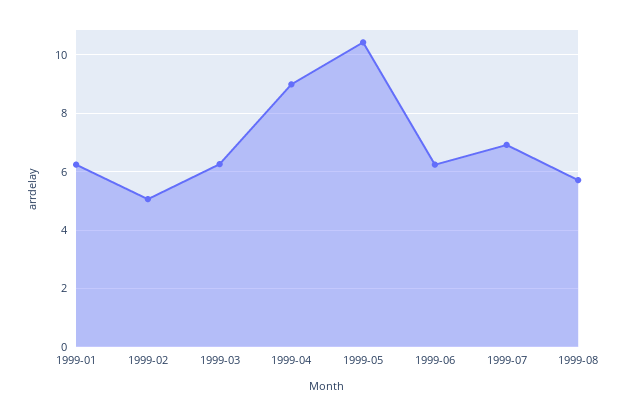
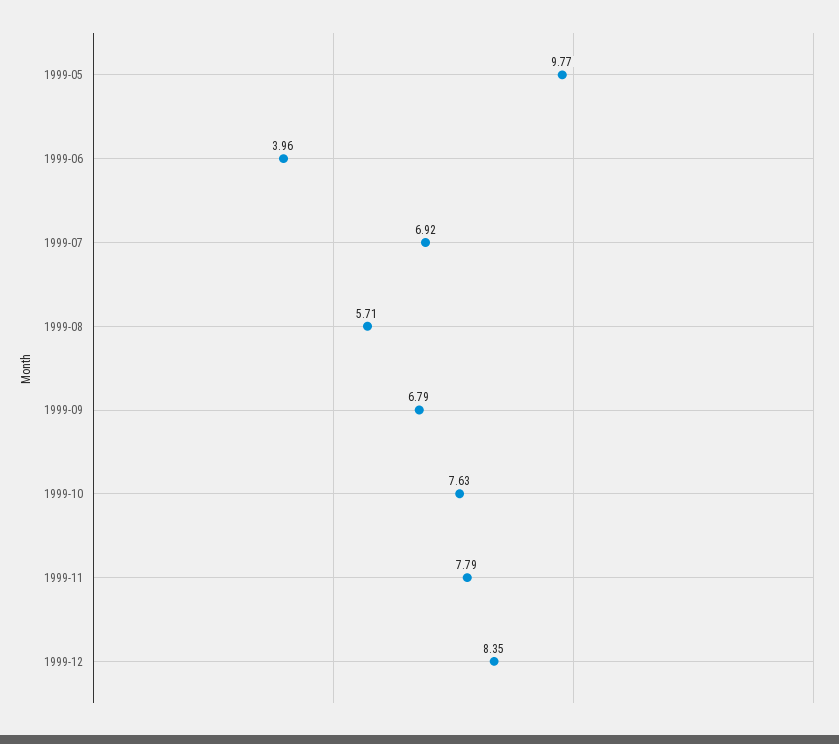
1999-01: 6.25 -> none
1999-02: 5 -> none
1999-03: 6.25 -> none
1999-04: 9 -> none
1999-05: 10.5 -> 9.77
1999-06: 6.25 -> 3.96
1999-09: none -> 6.79
1999-10: none -> 7.63
1999-11: none -> 7.79
1999-12: none -> 8.35

